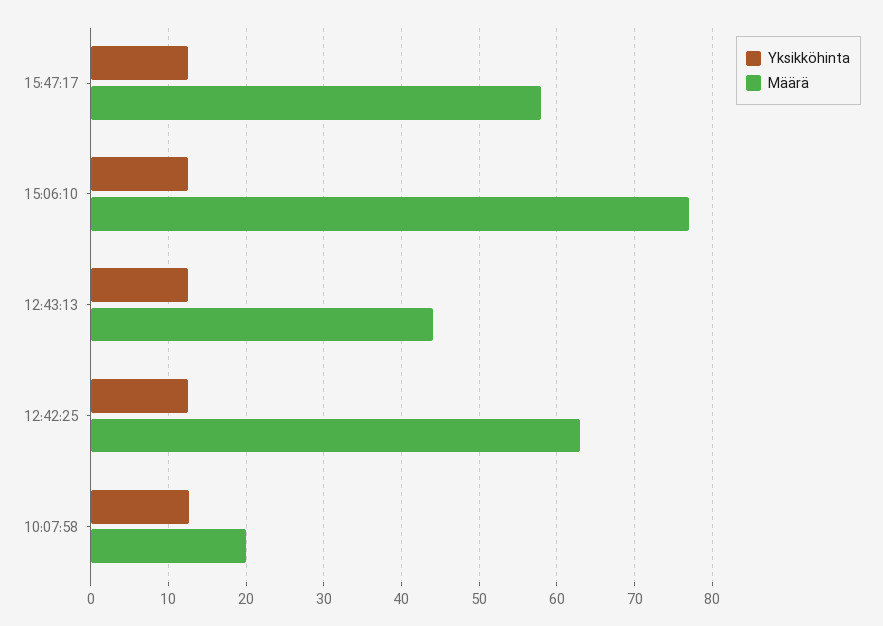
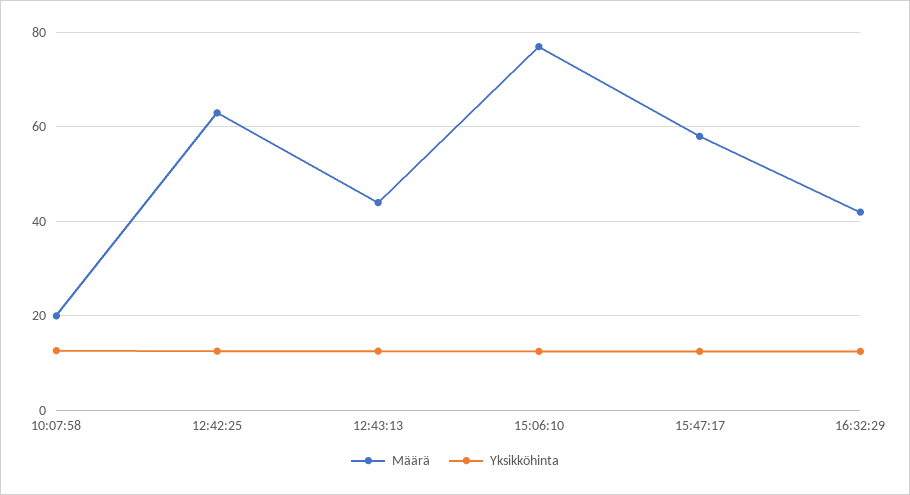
Määrä, 16:32:29: none -> 42
Yksikköhinta, 16:32:29: none -> 12

